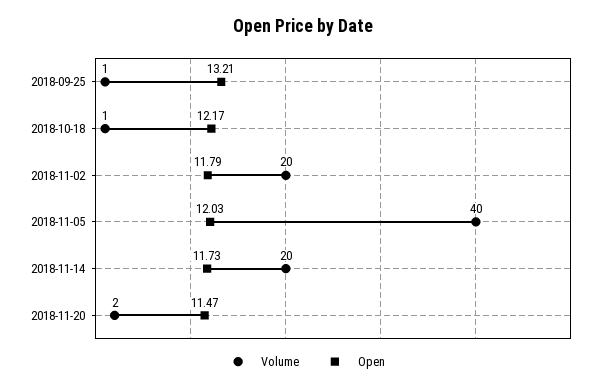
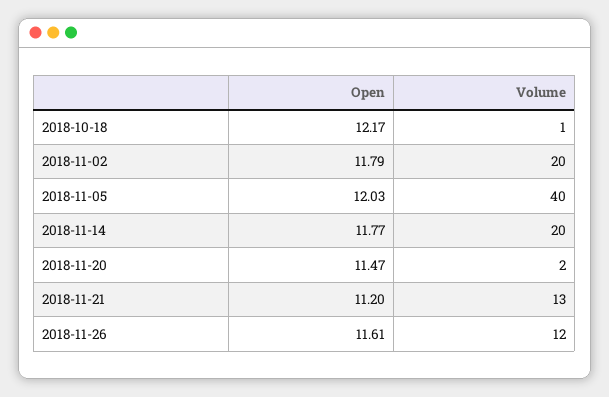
Volume, 2018-09-25: 1 -> none
Open, 2018-09-25: 13.21 -> none
Open, 2018-11-14: 11.73 -> 11.77
Open, 2018-11-21: none -> 11.2
Volume, 2018-11-21: none -> 13
Open, 2018-11-26: none -> 11.61
Volume, 2018-11-26: none -> 12

